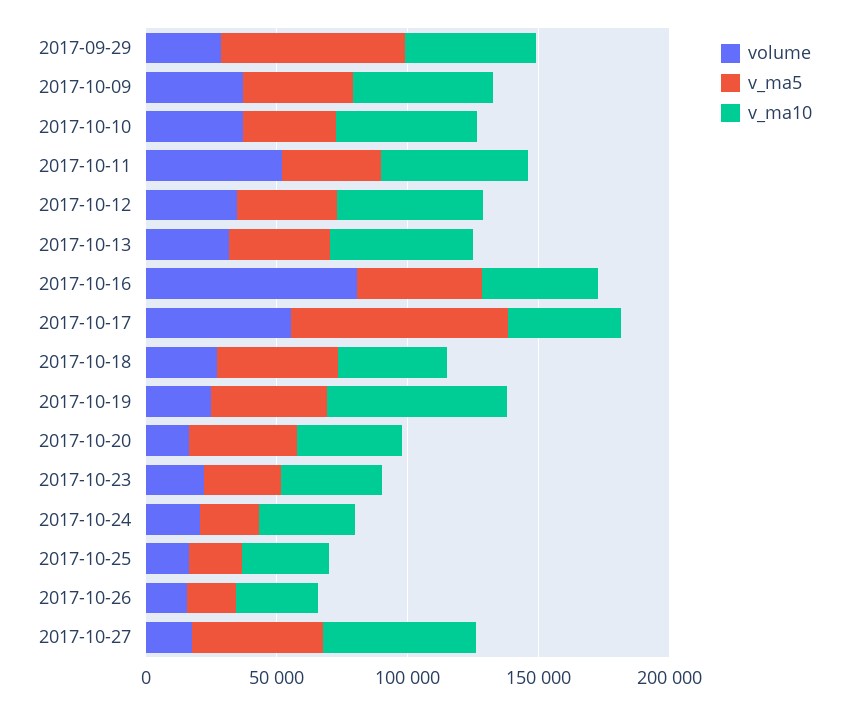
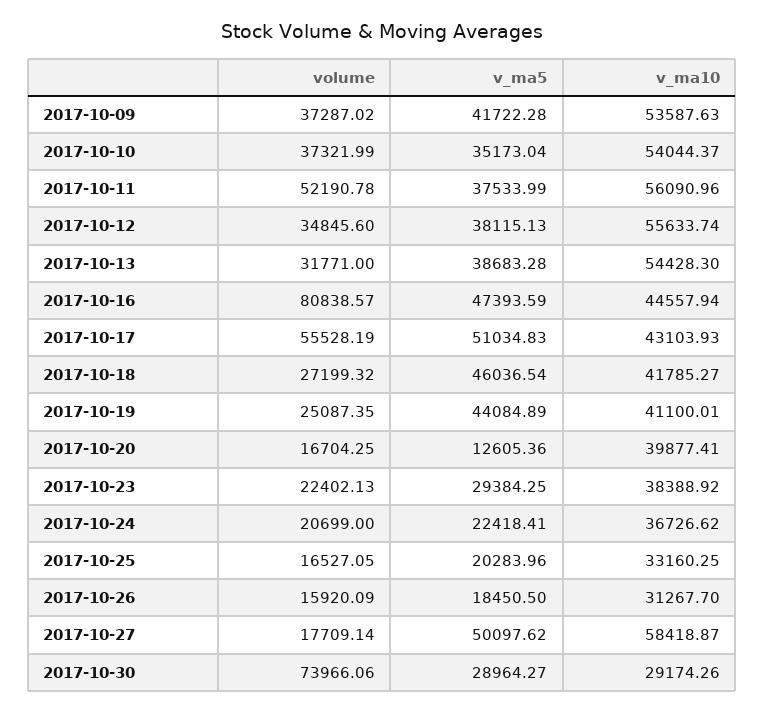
volume, 2017-09-29: 30000 -> none
v_ma5, 2017-09-29: 70000 -> none
v_ma10, 2017-09-29: 50000 -> none
v_ma5, 2017-10-17: 80000 -> 51034.83
v_ma10, 2017-10-19: 70000 -> 41100.01
v_ma5, 2017-10-20: 40000 -> 12605.36
volume, 2017-10-30: none -> 73966.06
v_ma5, 2017-10-30: none -> 28964.27
v_ma10, 2017-10-30: none -> 29174.26

